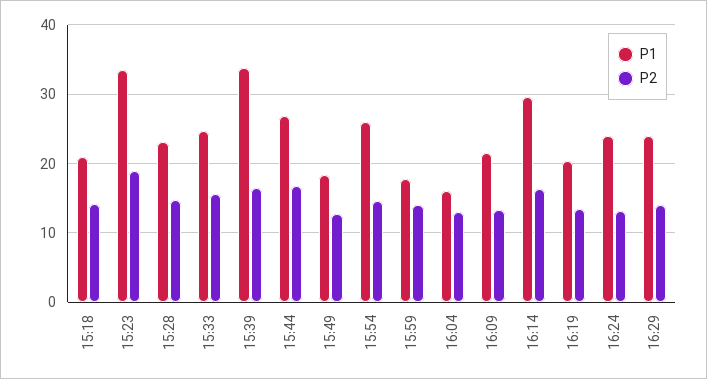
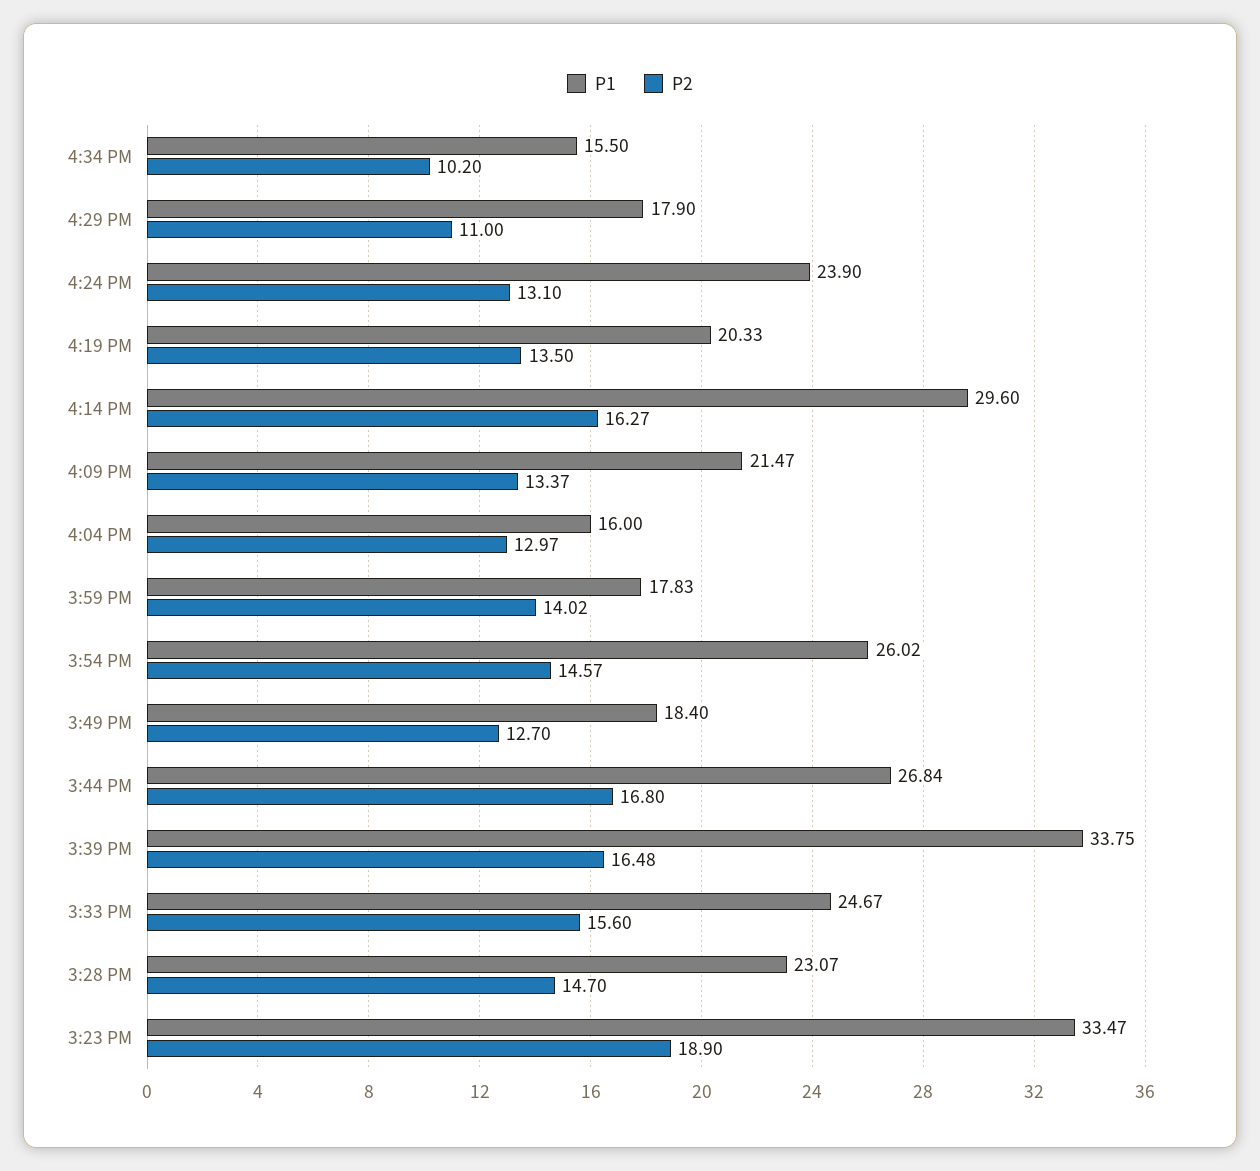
P1, 15:18: 21 -> none
P2, 15:18: 14 -> none
P1, 16:29: 24 -> 17.9
P2, 16:29: 14 -> 11
P1, 4:34 PM: none -> 15.5
P2, 4:34 PM: none -> 10.2

